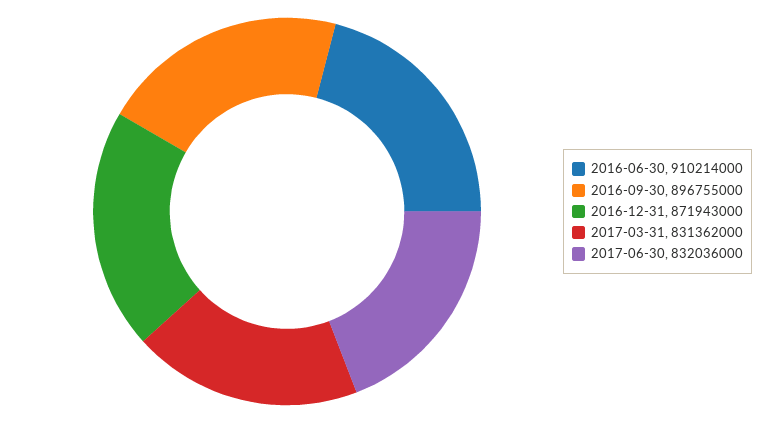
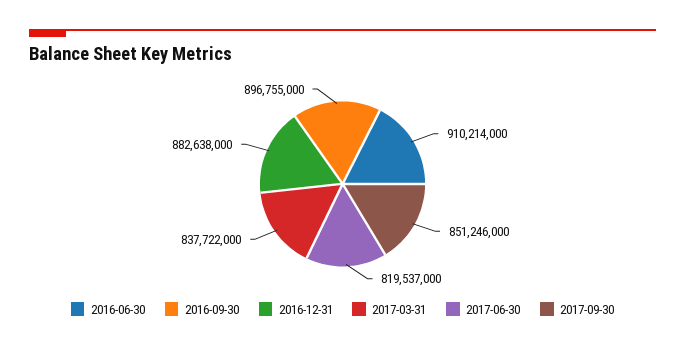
2016-12-31: 871943000 -> 882638000
2017-03-31: 831362000 -> 837722000
2017-06-30: 832036000 -> 819537000
2017-09-30: none -> 851246000

